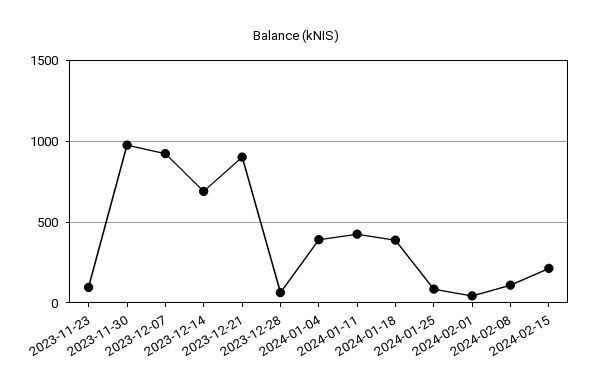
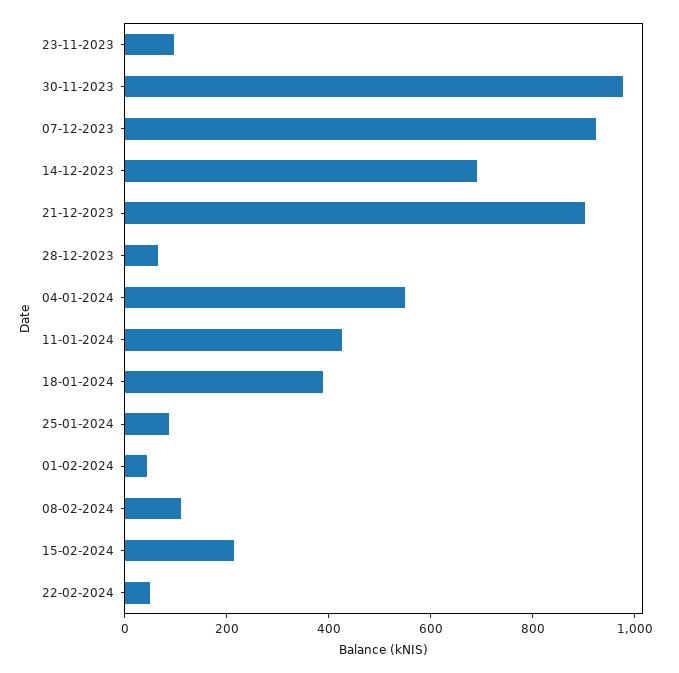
2024-01-04: 400 -> 550
22-02-2024: none -> 50

